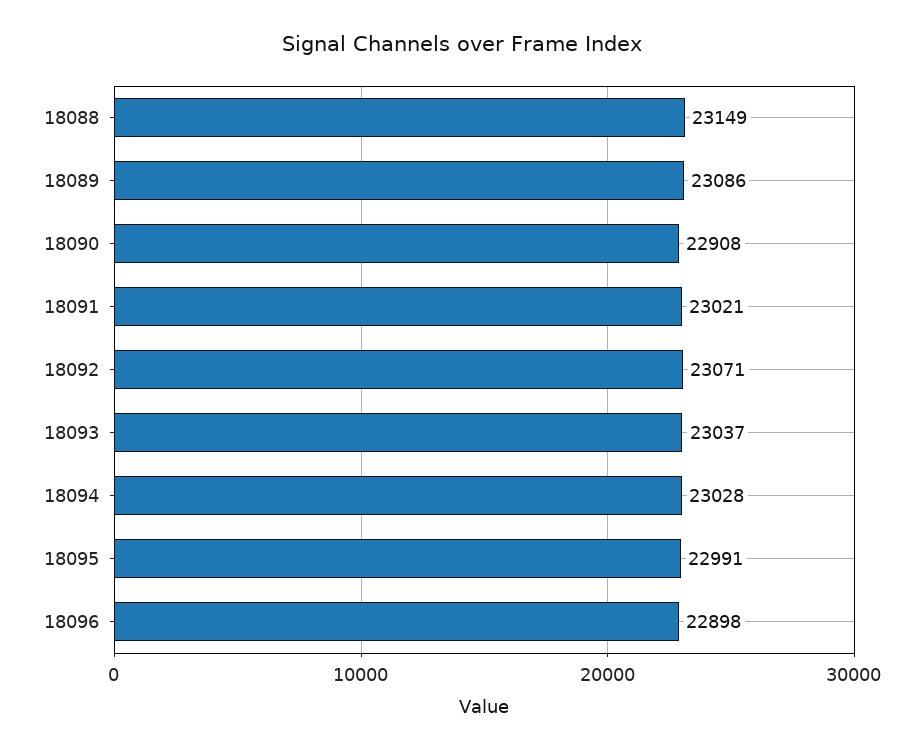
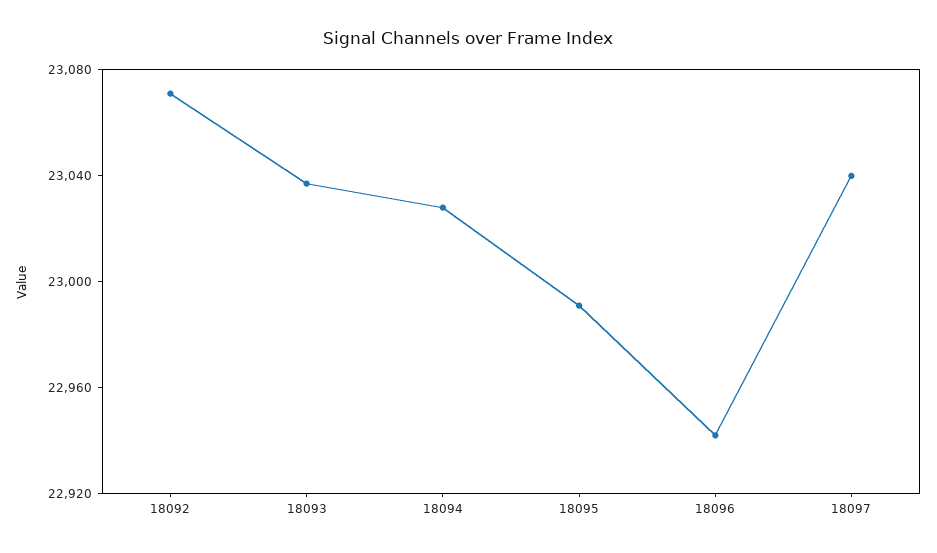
18088: 23149 -> none
18089: 23086 -> none
18090: 22908 -> none
18091: 23021 -> none
18096: 22898 -> 22940
18097: none -> 23040

